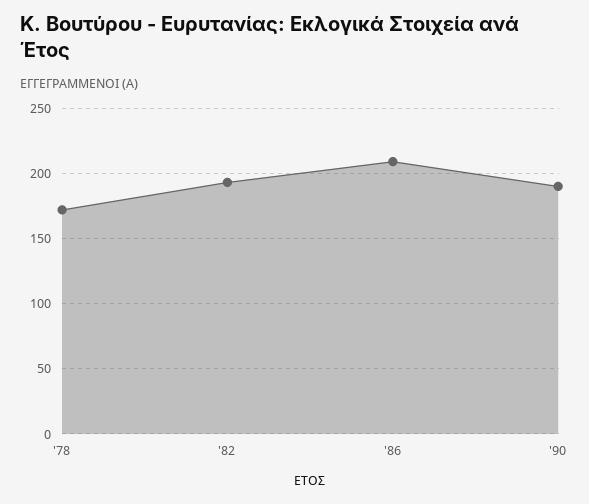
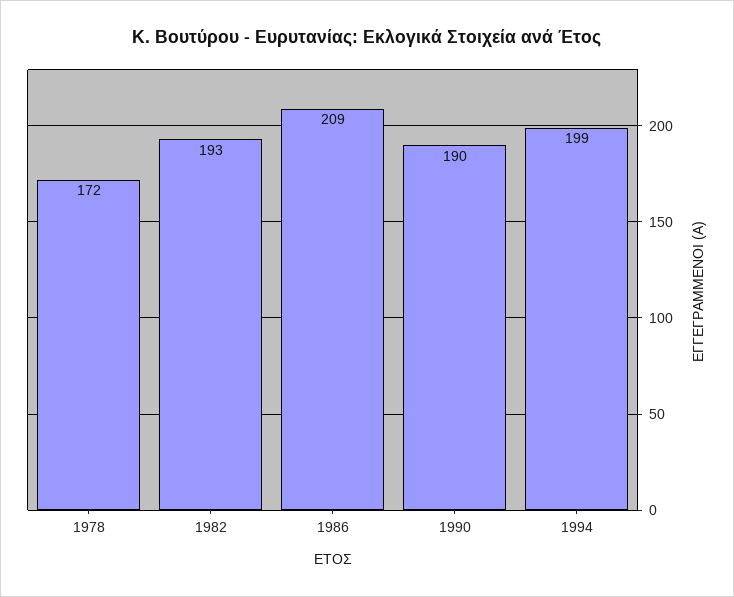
1994: none -> 199

